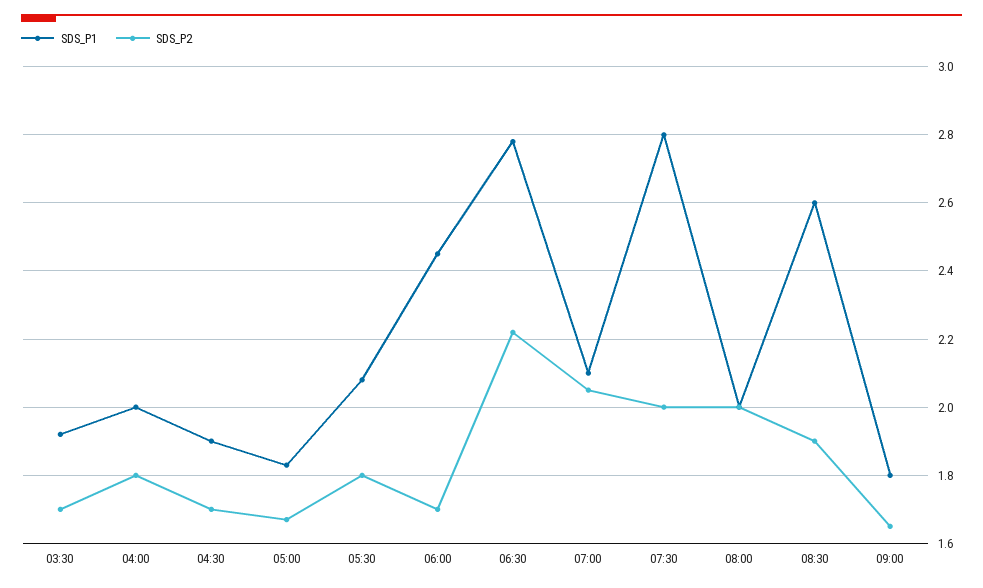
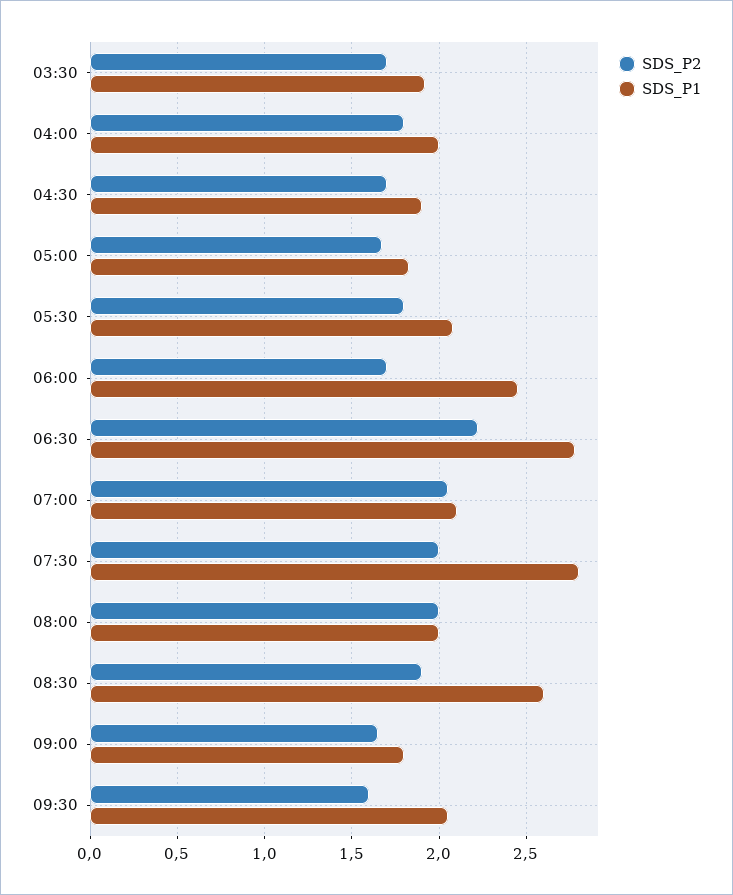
SDS_P2, 09:30: none -> 1.6
SDS_P1, 09:30: none -> 2.05

